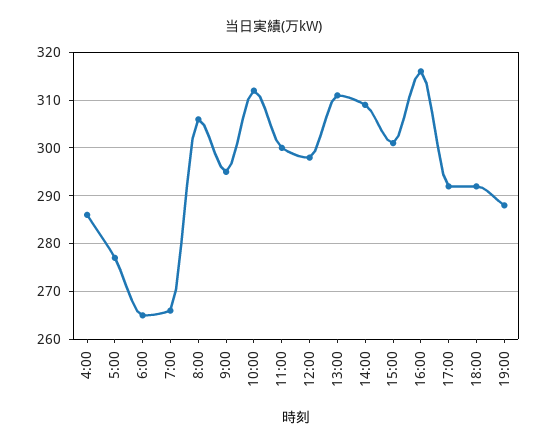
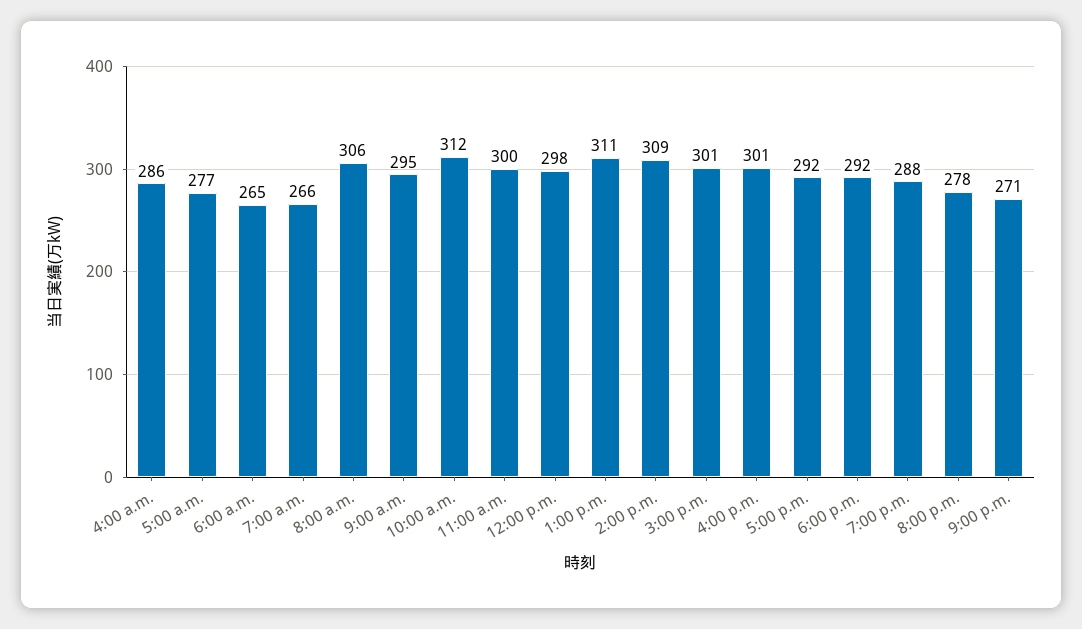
16:00: 315 -> 301
8:00 p.m.: none -> 278
9:00 p.m.: none -> 271

